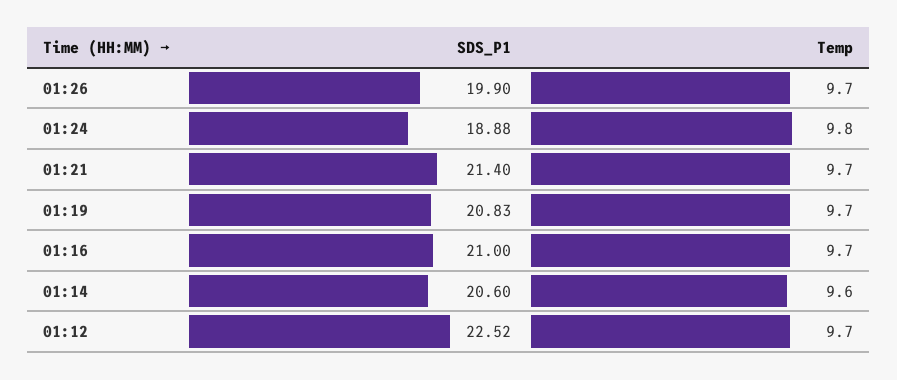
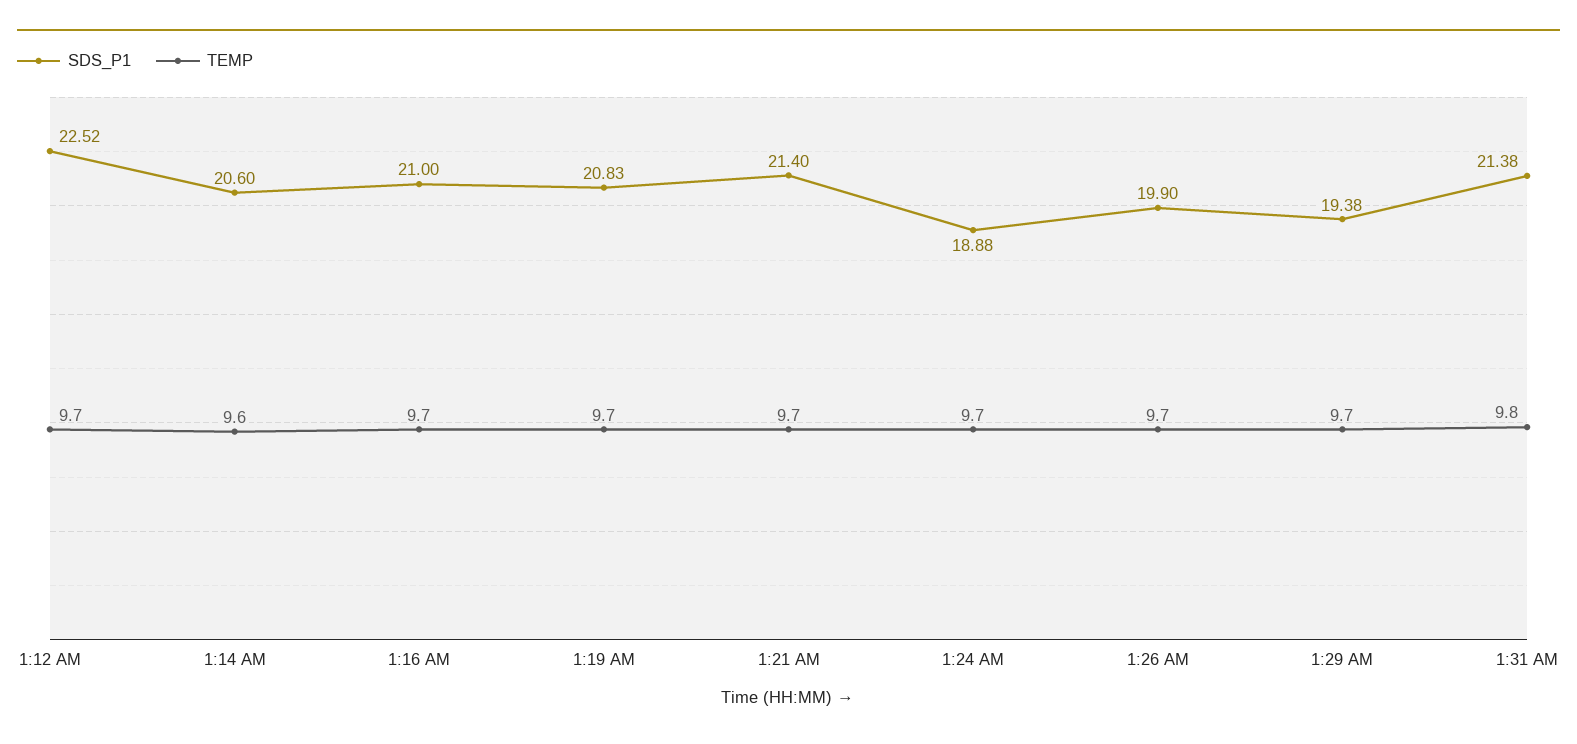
Temp, 01:24: 9.8 -> 9.7
SDS_P1, 1:29 AM: none -> 19.38
Temp, 1:29 AM: none -> 9.7
SDS_P1, 1:31 AM: none -> 21.38
Temp, 1:31 AM: none -> 9.8

